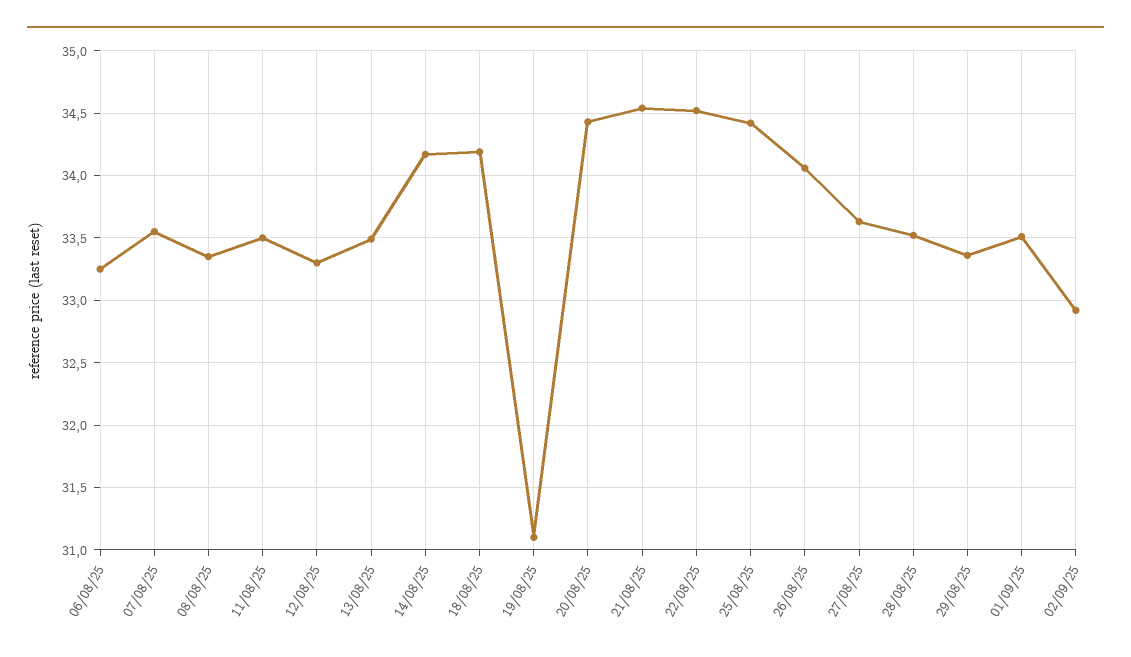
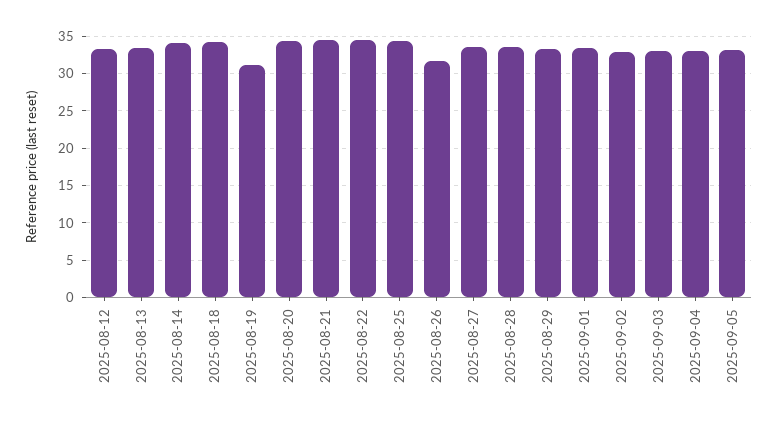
06/08/25: 33.25 -> none
07/08/25: 33.55 -> none
08/08/25: 33.35 -> none
11/08/25: 33.5 -> none
26/08/25: 34.05 -> 32
2025-09-03: none -> 33
2025-09-04: none -> 33
2025-09-05: none -> 33

